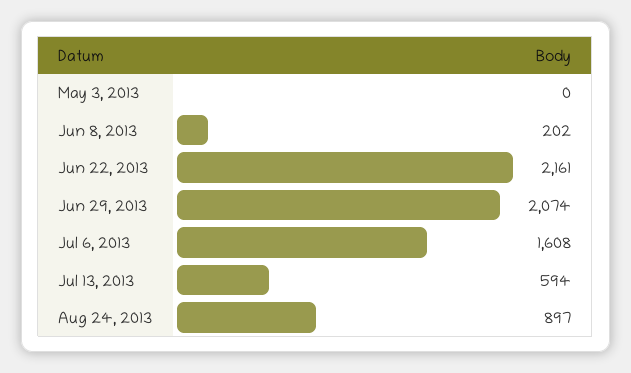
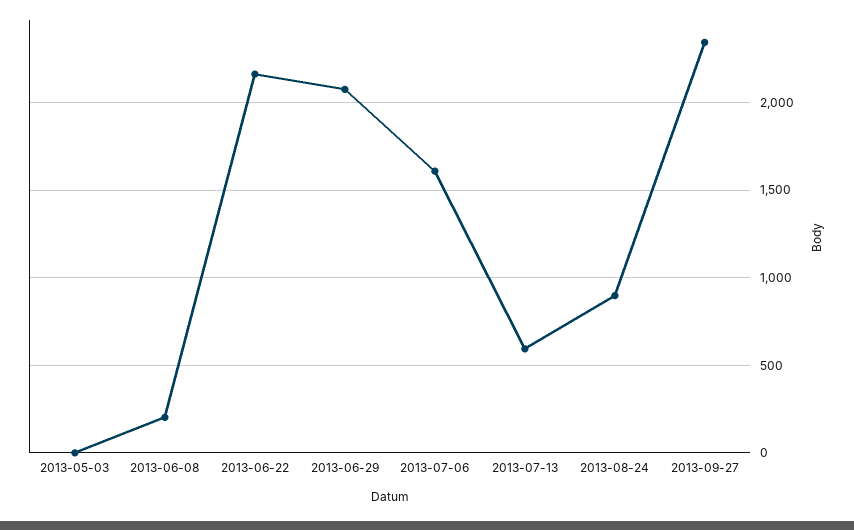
2013-09-27: none -> 2350

